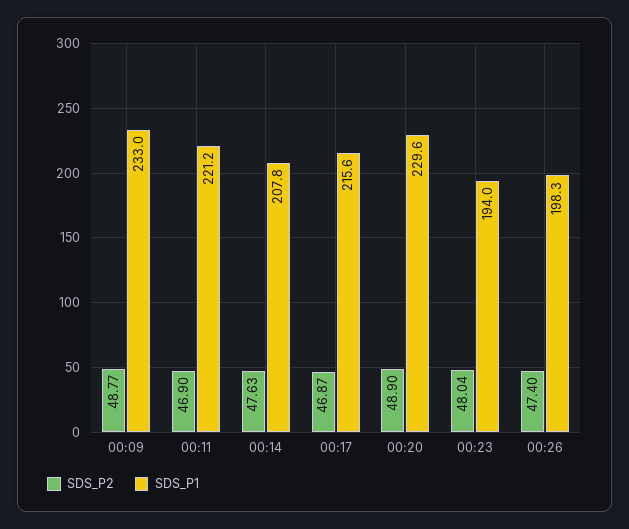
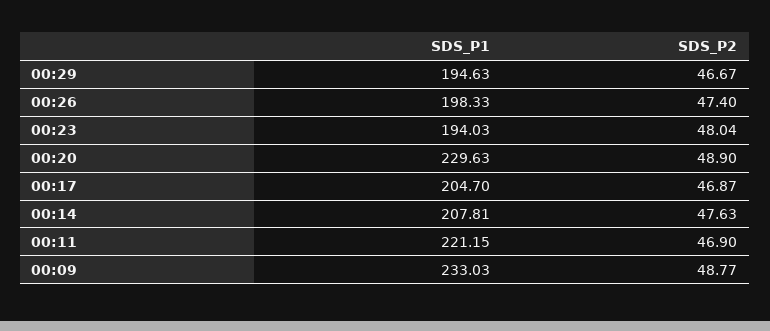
SDS_P1, 00:17: 215.6 -> 204.7
SDS_P1, 00:29: none -> 194.63
SDS_P2, 00:29: none -> 46.67

